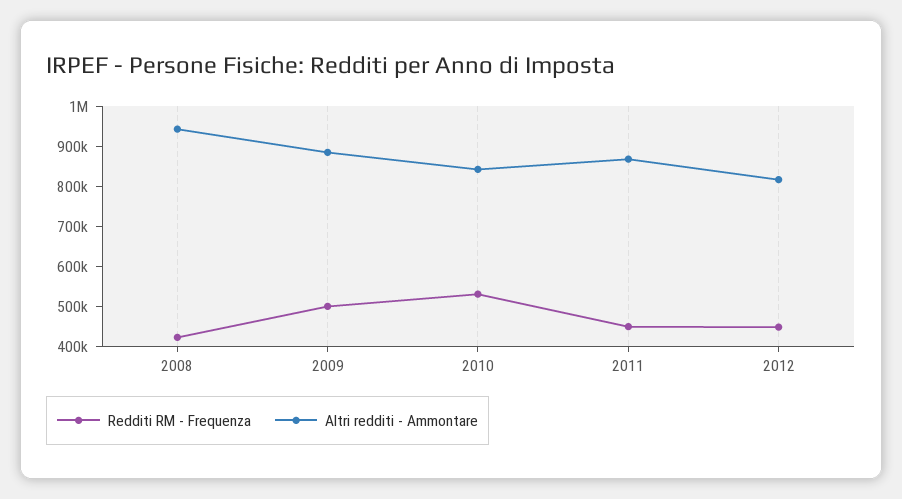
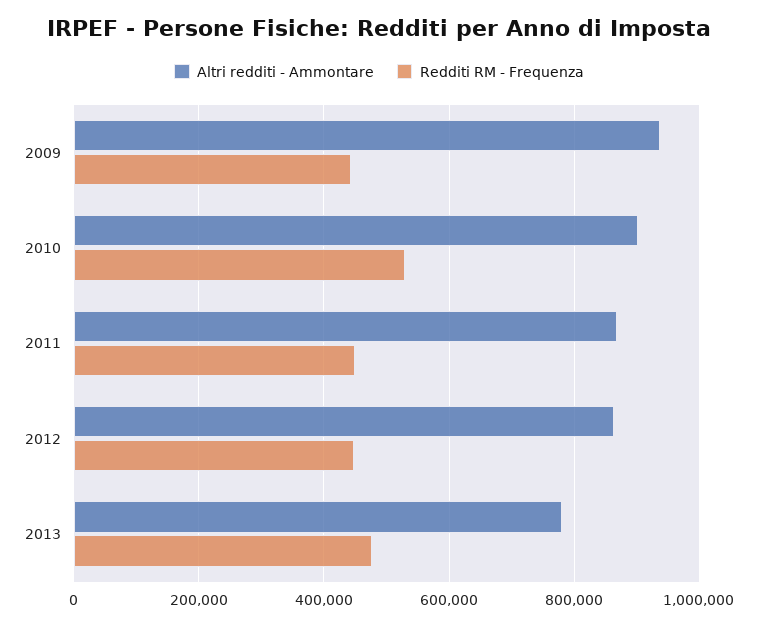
Redditi RM - Frequenza, 2008: 420000 -> none
Altri redditi - Ammontare, 2008: 940000 -> none
Redditi RM - Frequenza, 2009: 500000 -> 440000
Altri redditi - Ammontare, 2009: 880000 -> 940000
Altri redditi - Ammontare, 2010: 840000 -> 900000
Altri redditi - Ammontare, 2012: 820000 -> 860000
Altri redditi - Ammontare, 2013: none -> 780000
Redditi RM - Frequenza, 2013: none -> 480000

